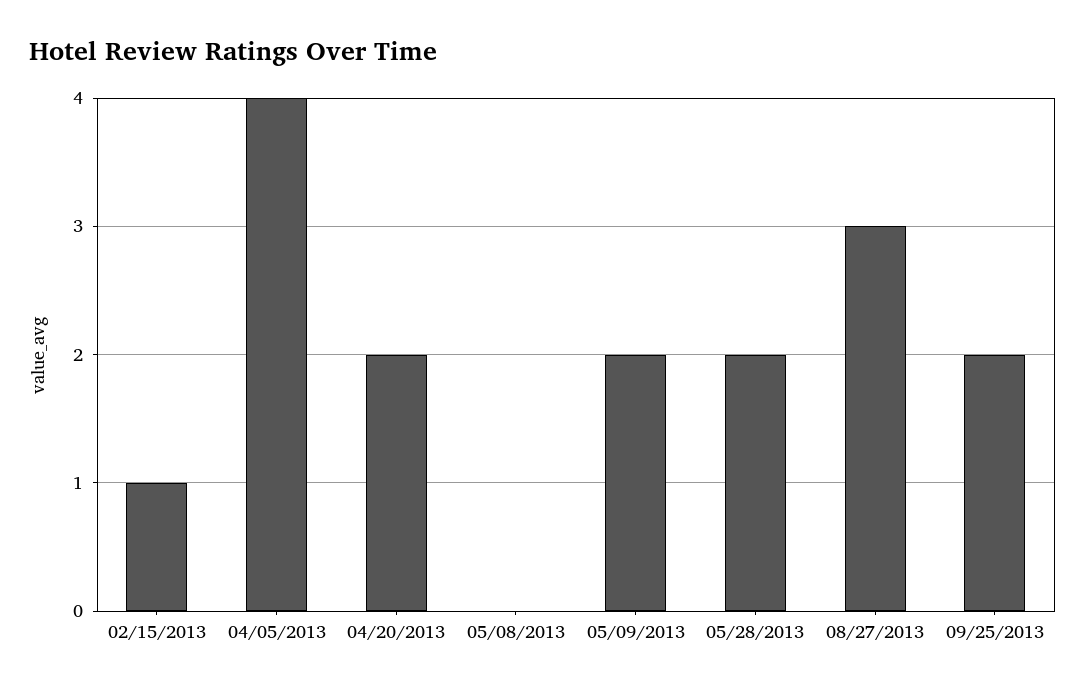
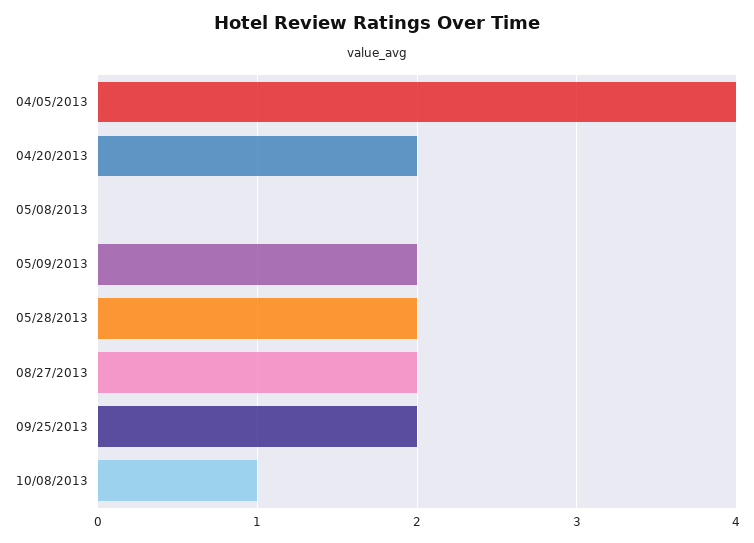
02/15/2013: 1 -> none
08/27/2013: 3 -> 2
10/08/2013: none -> 1

